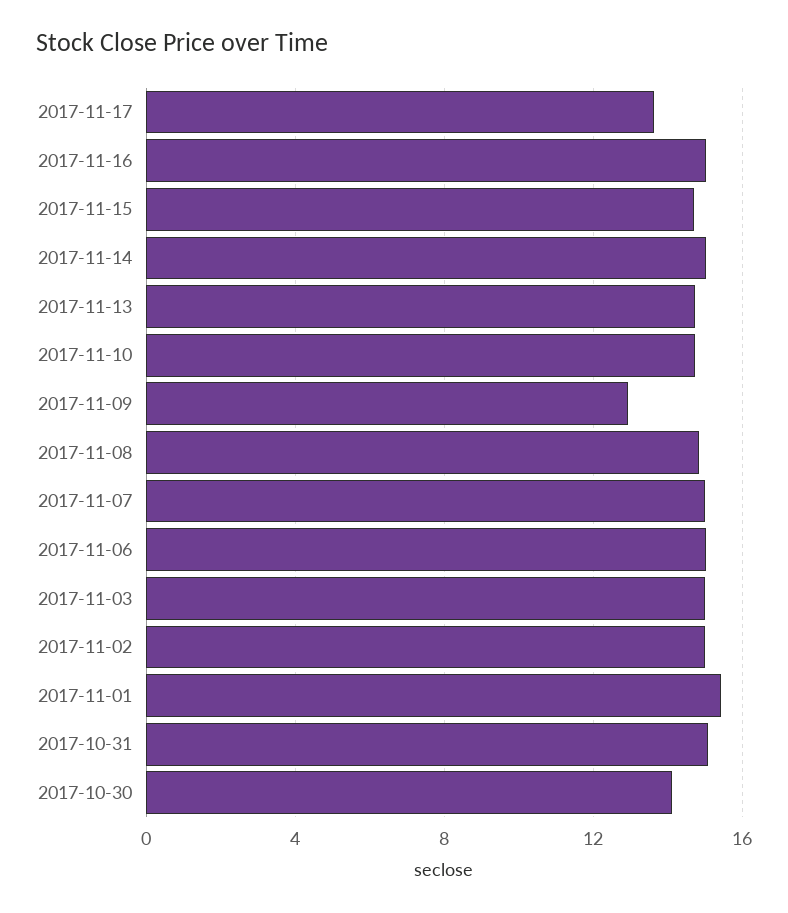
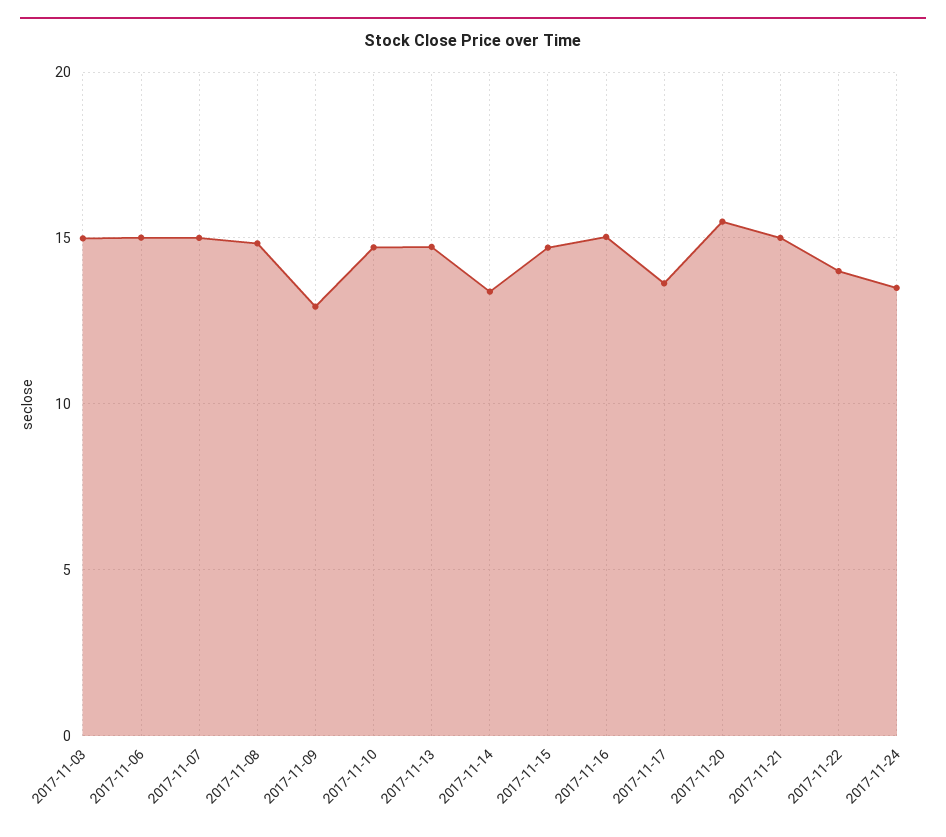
2017-11-14: 15 -> 13.5
2017-11-02: 15 -> none
2017-11-01: 15.5 -> none
2017-10-31: 15 -> none
2017-10-30: 14 -> none
2017-11-20: none -> 15.5
2017-11-21: none -> 15
2017-11-22: none -> 14
2017-11-24: none -> 13.5

